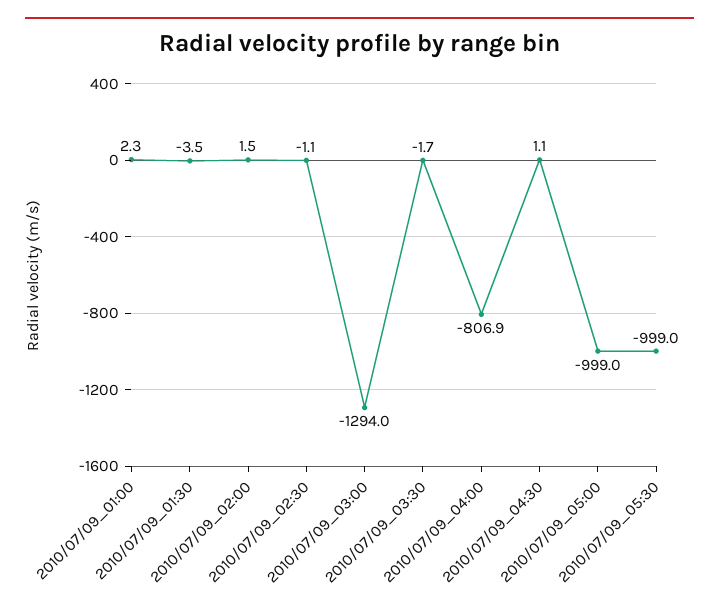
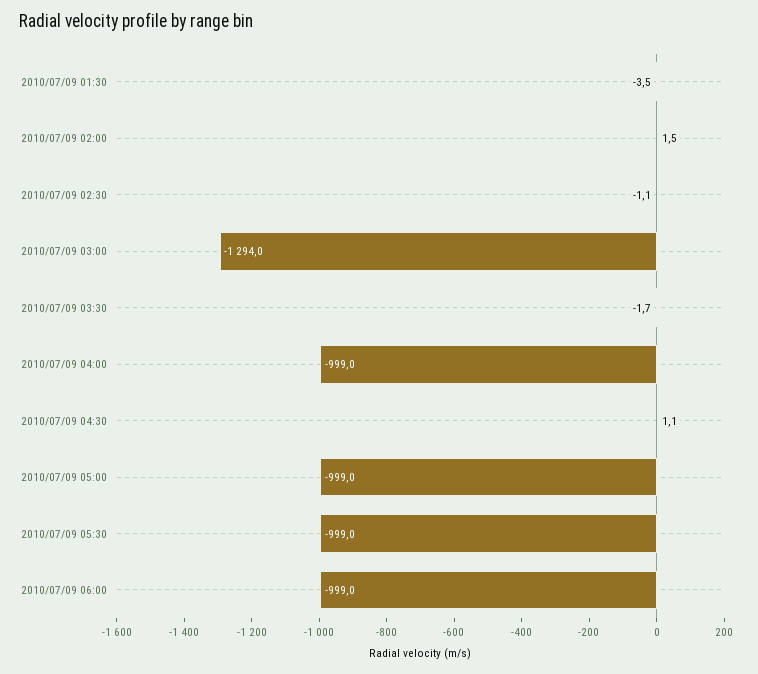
2010/07/09_01:00: 2.3 -> none
2010/07/09_04:00: -806.9 -> -999
2010/07/09 06:00: none -> -999

